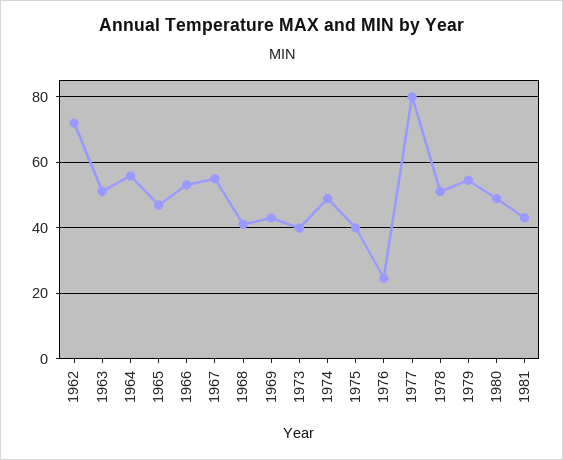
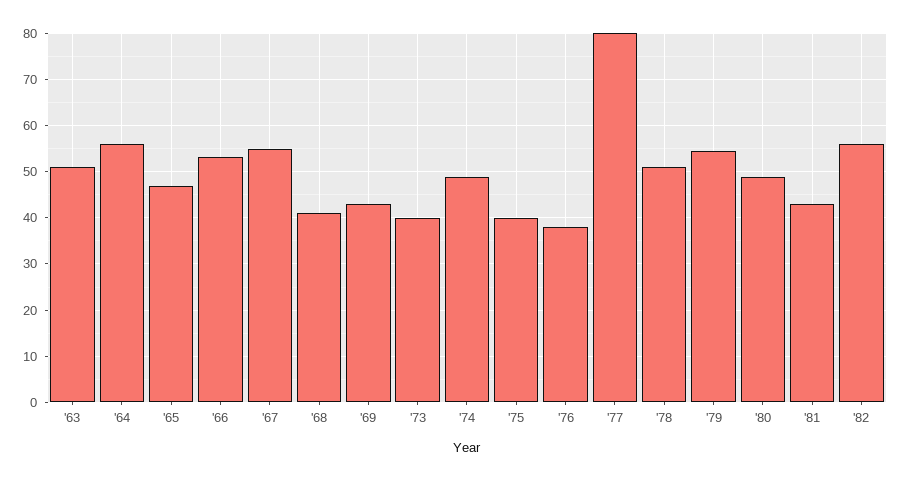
1962: 72 -> none
1976: 24 -> 38
'82: none -> 56

